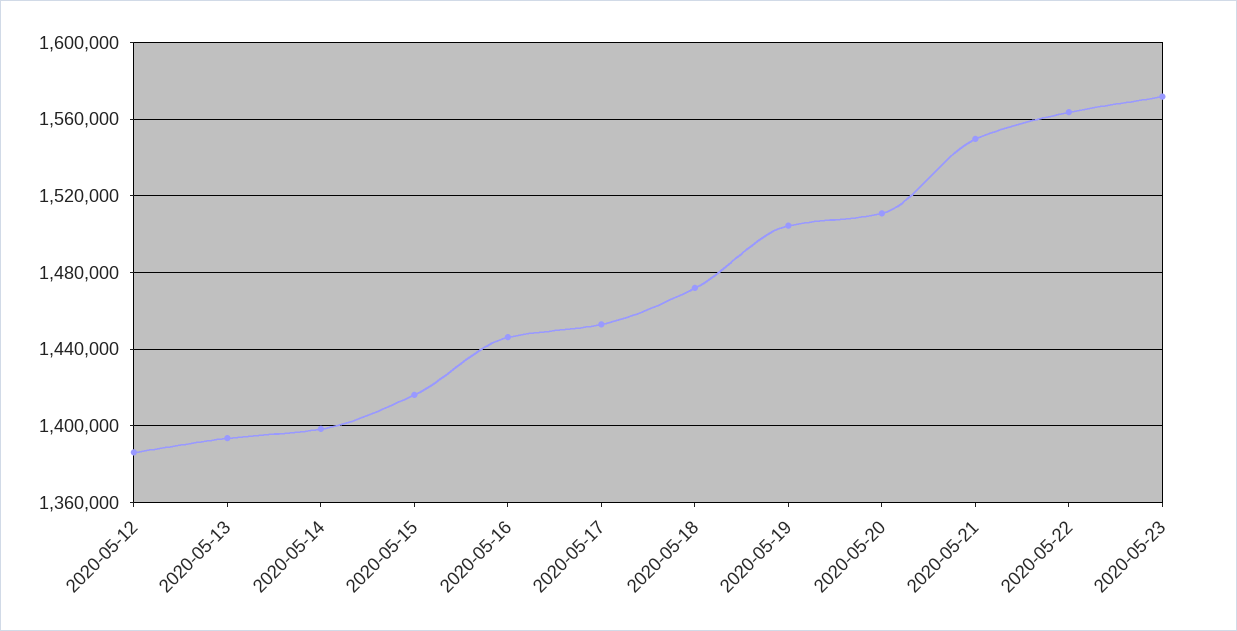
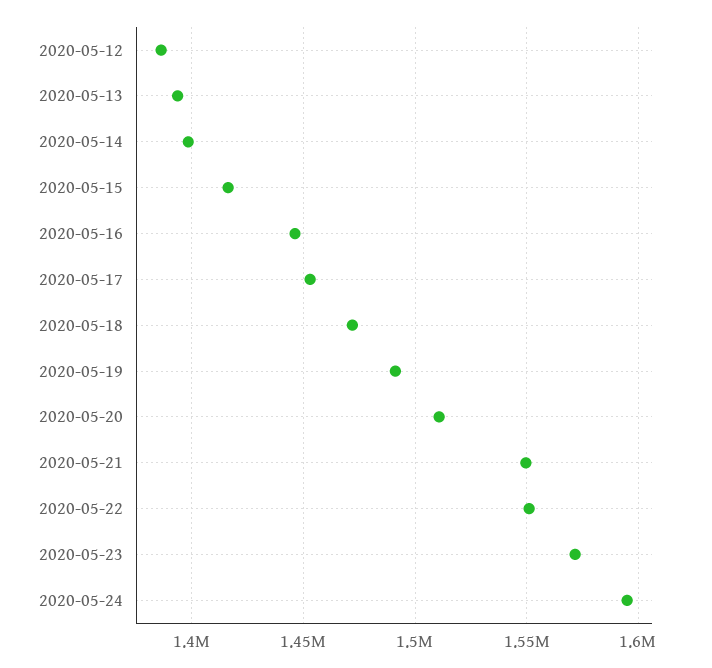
2020-05-19: 1505000 -> 1490000
2020-05-22: 1565000 -> 1550000
2020-05-24: none -> 1595000

